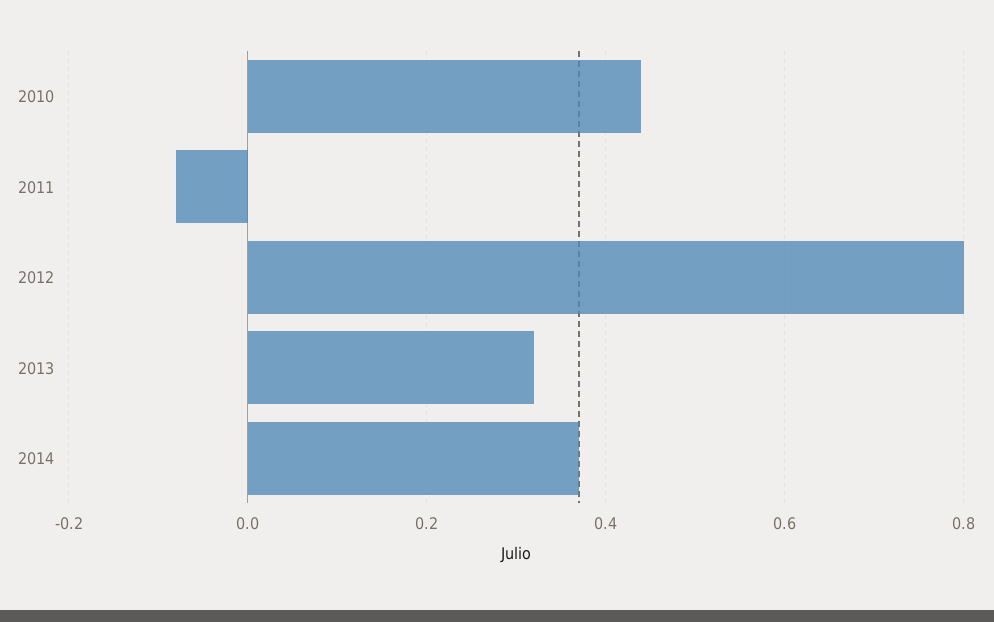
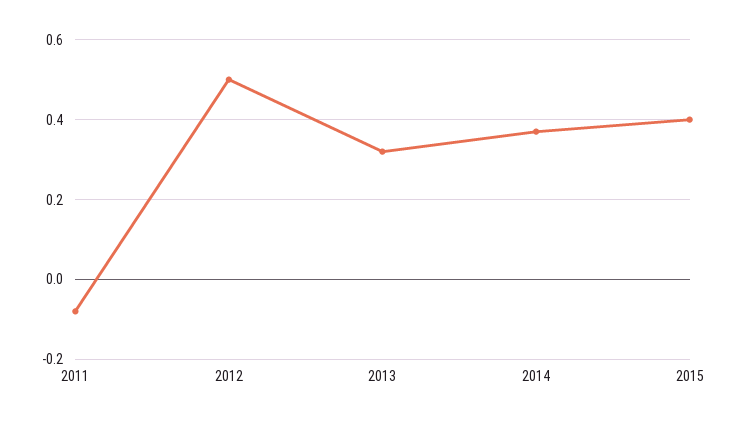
2010: 0.45 -> none
2012: 0.8 -> 0.5
2015: none -> 0.4

